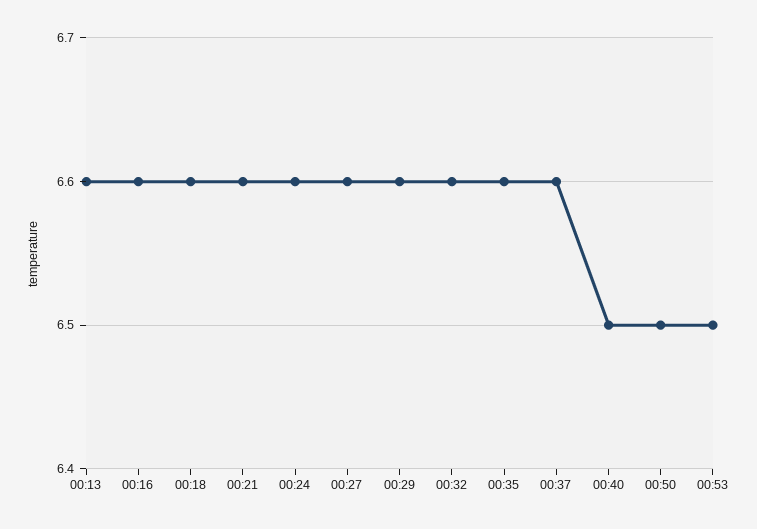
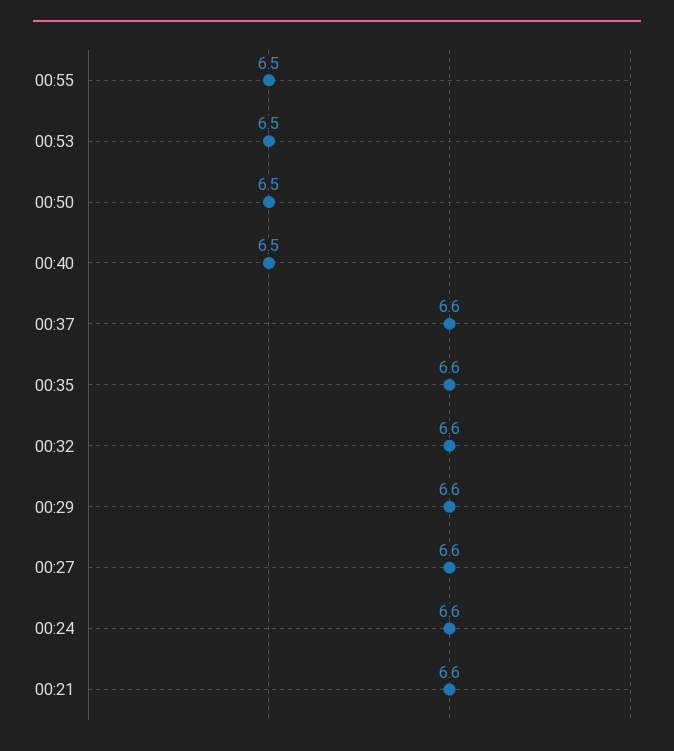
00:13: 6.6 -> none
00:16: 6.6 -> none
00:18: 6.6 -> none
00:55: none -> 6.5

